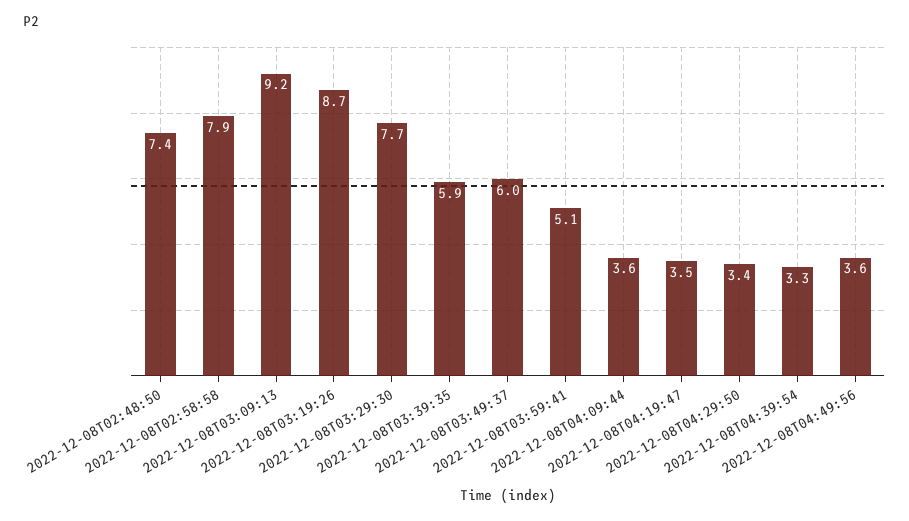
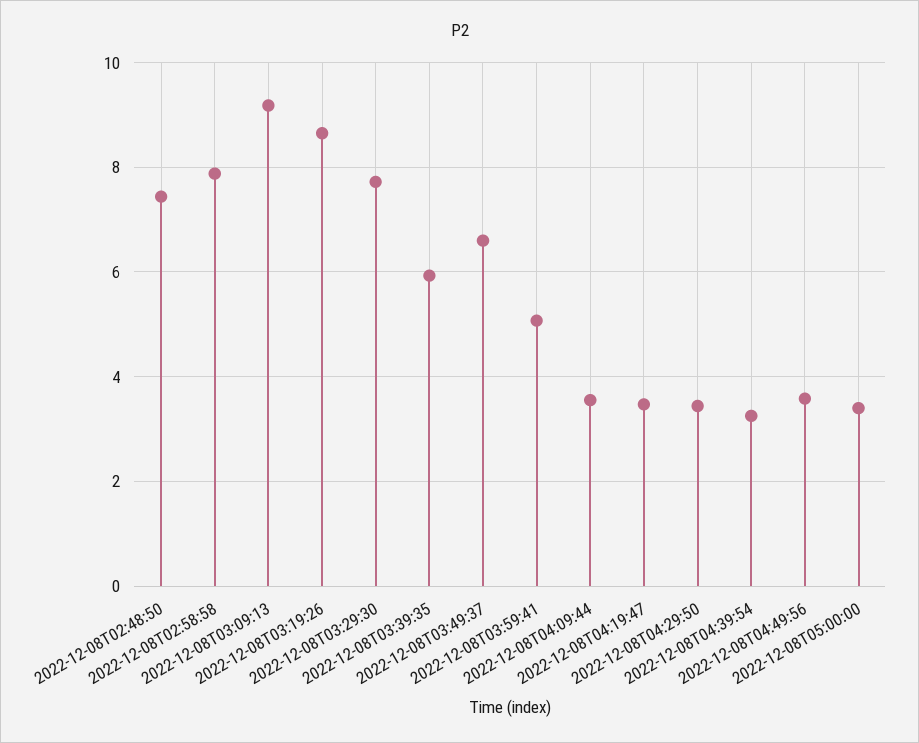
2022-12-08T03:49:37: 6 -> 6.6
2022-12-08T05:00:00: none -> 3.4

